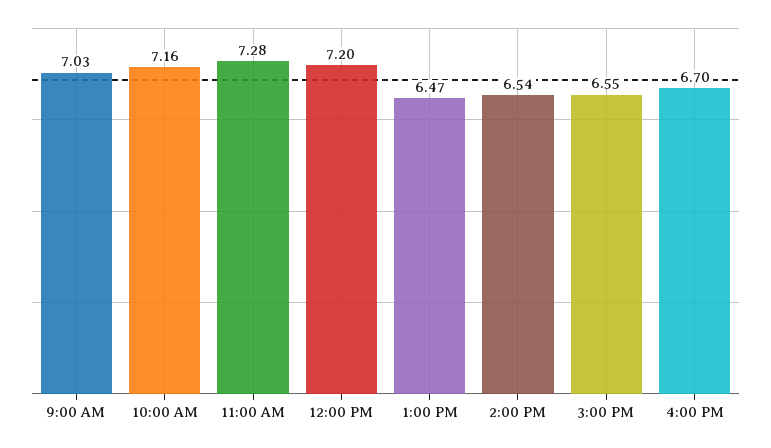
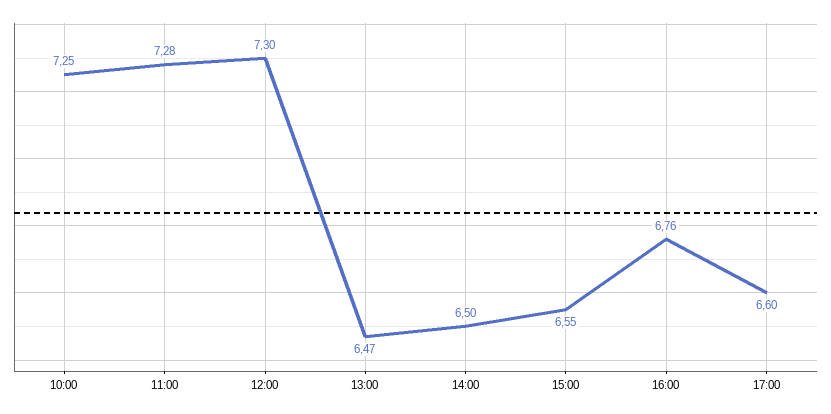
9:00 AM: 7.03 -> none
10:00 AM: 7.16 -> 7.25
12:00 PM: 7.2 -> 7.3
2:00 PM: 6.54 -> 6.5
4:00 PM: 6.7 -> 6.76
17:00: none -> 6.6

